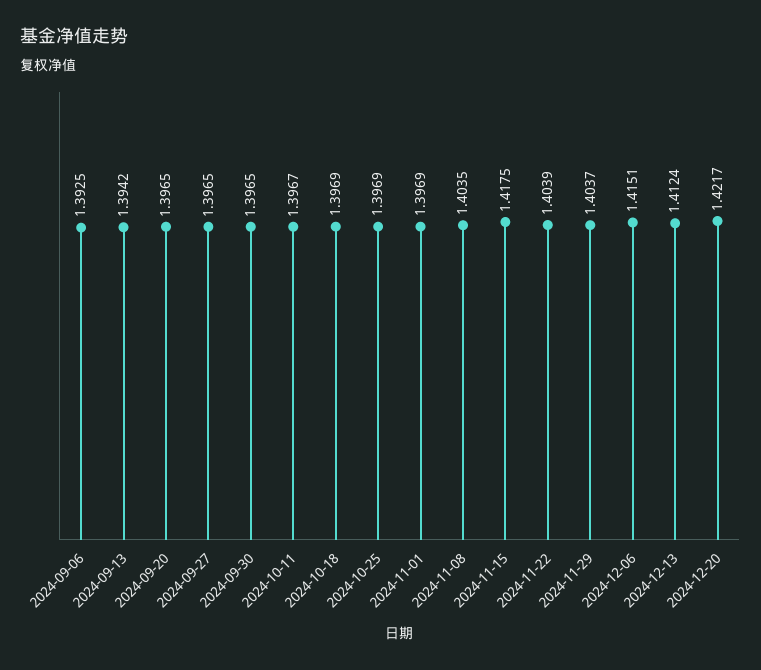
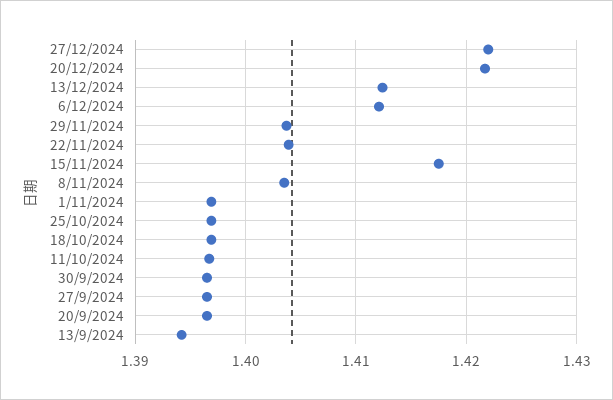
2024-09-06: 1.3925 -> none
2024-12-06: 1.4151 -> 1.412
27/12/2024: none -> 1.422

